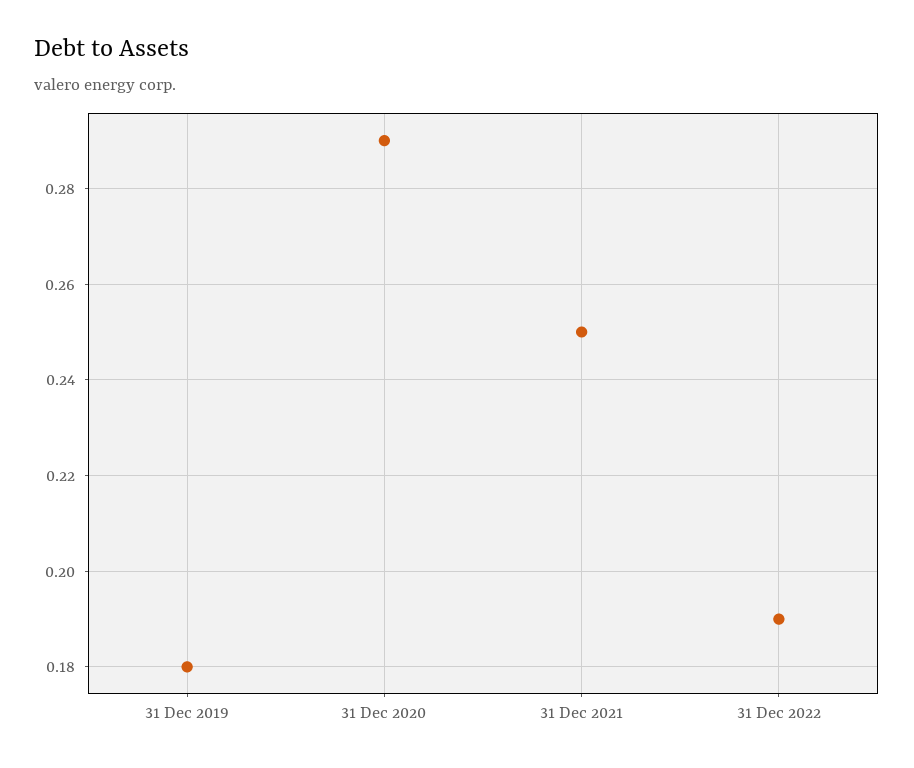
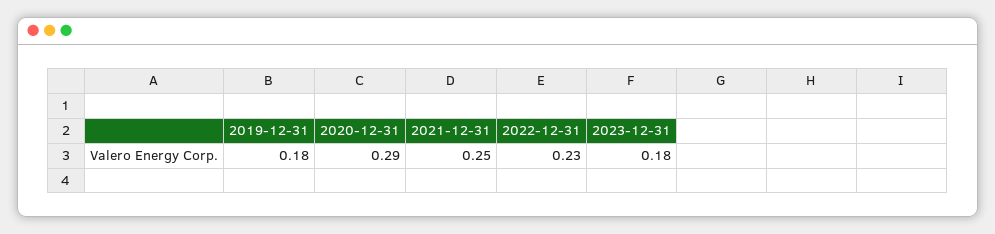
31 Dec 2022: 0.19 -> 0.23
2023-12-31: none -> 0.18

